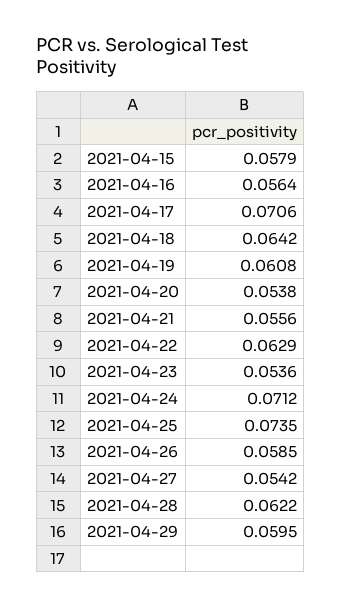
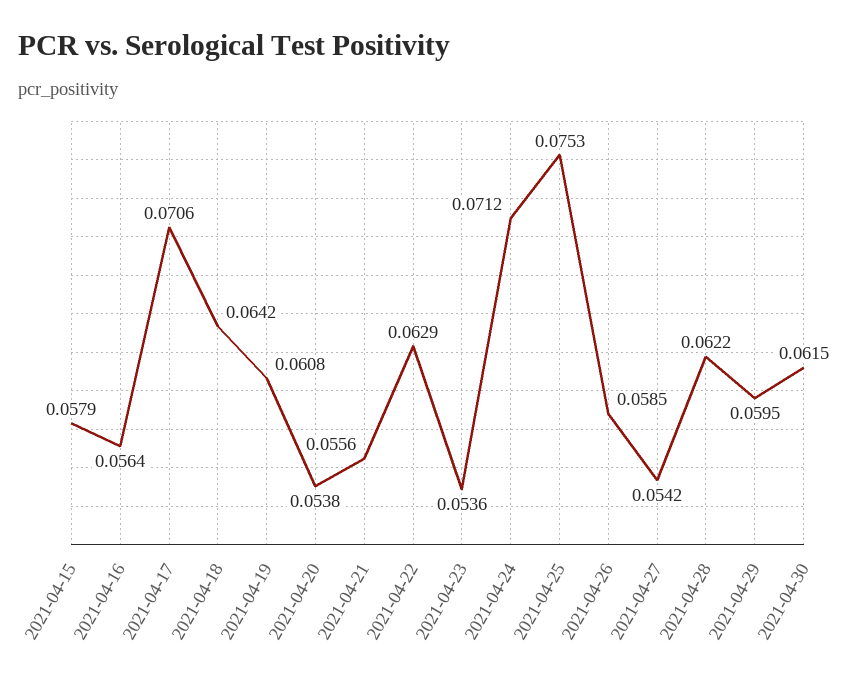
2021-04-25: 0.0735 -> 0.0753
2021-04-30: none -> 0.0615

